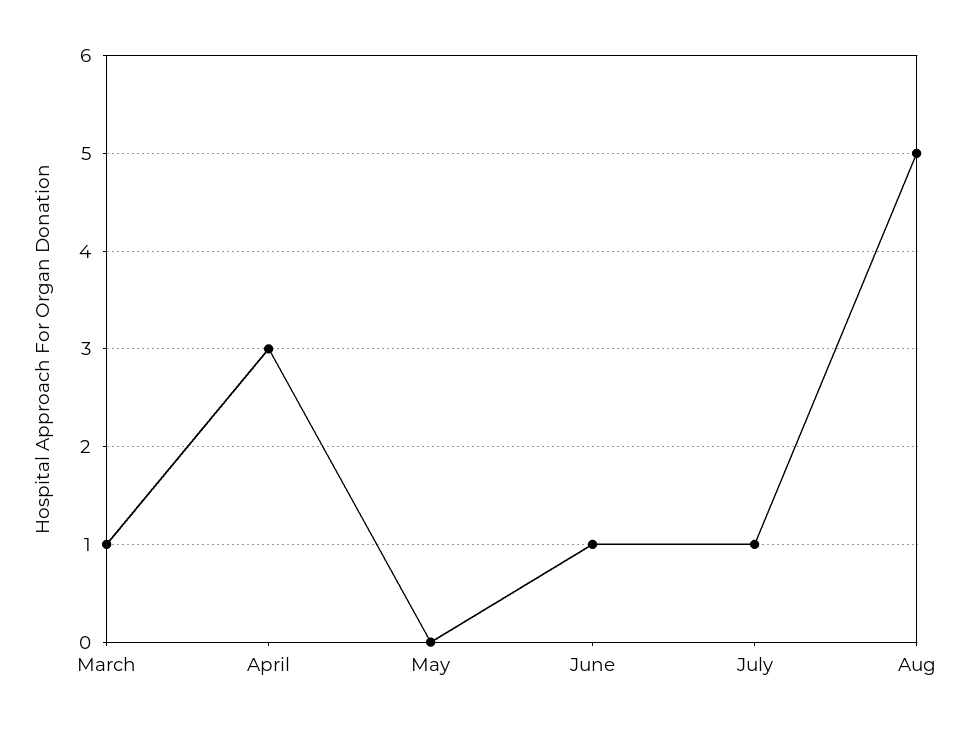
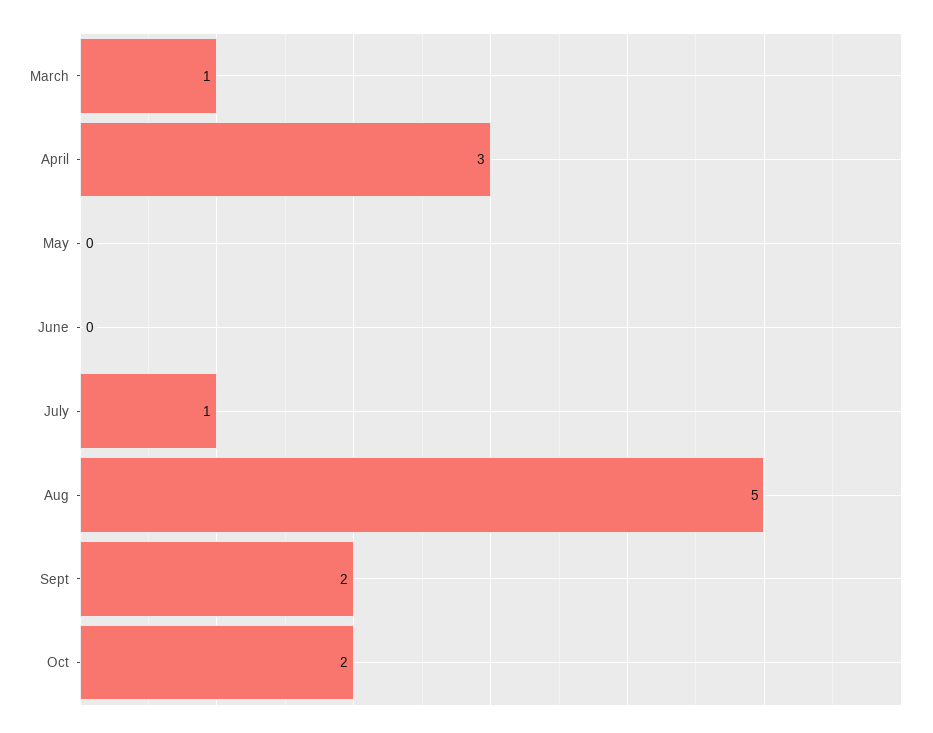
June: 1 -> 0
Sept: none -> 2
Oct: none -> 2

